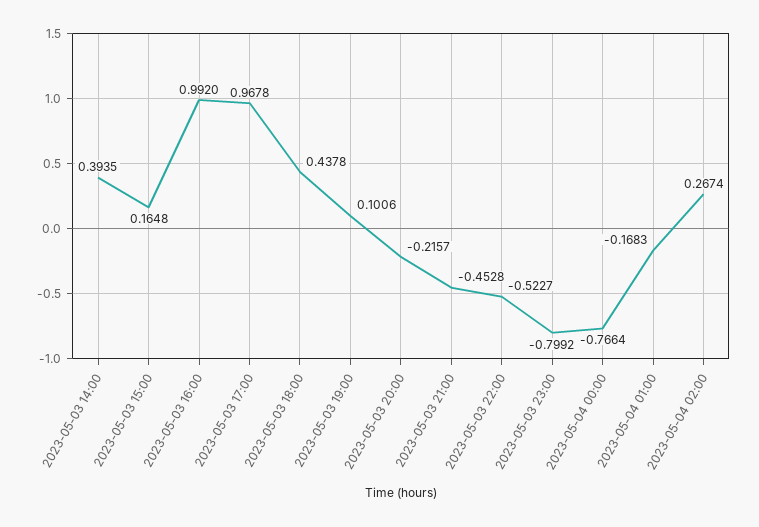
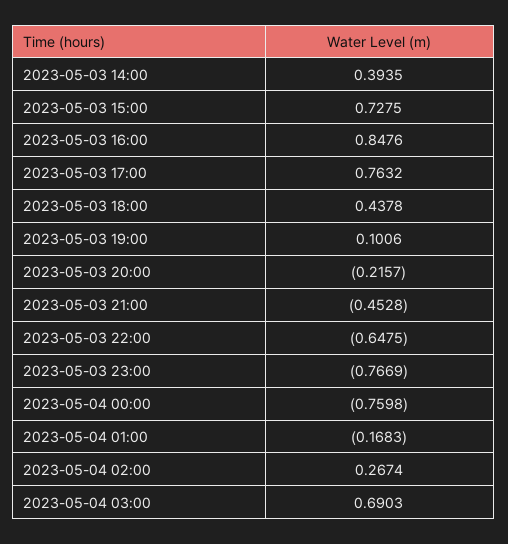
2023-05-03 15:00: 0.1648 -> 0.7275
2023-05-03 16:00: 0.992 -> 0.8476
2023-05-03 17:00: 0.9678 -> 0.7632
2023-05-03 22:00: -0.5227 -> -0.6475
2023-05-03 23:00: -0.7992 -> -0.7669
2023-05-04 00:00: -0.7664 -> -0.7598
2023-05-04 03:00: none -> 0.6903

